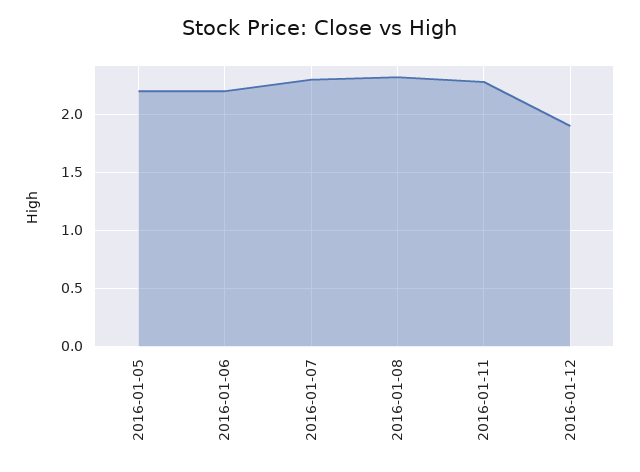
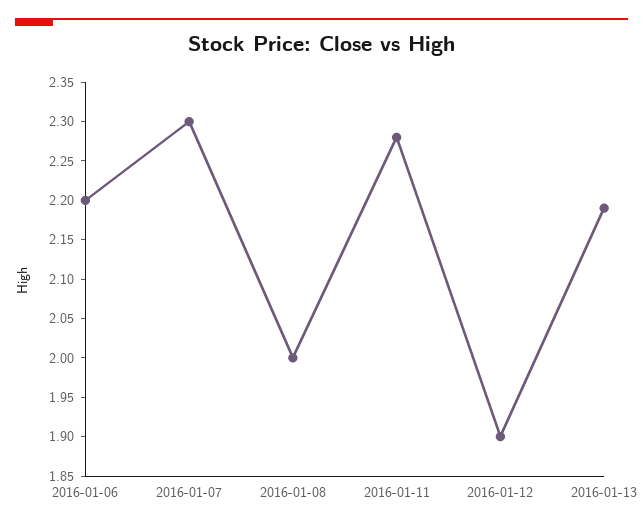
2016-01-05: 2.2 -> none
2016-01-08: 2.3 -> 2
2016-01-13: none -> 2.2

